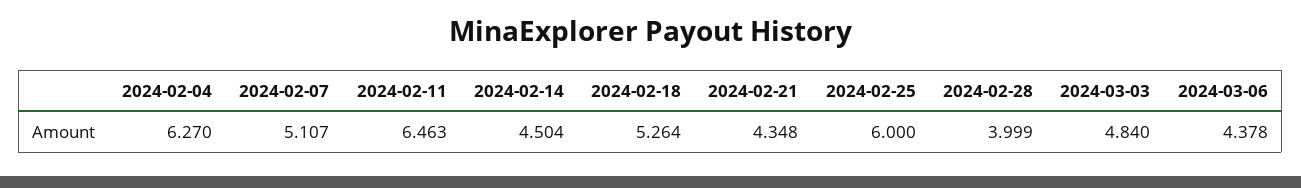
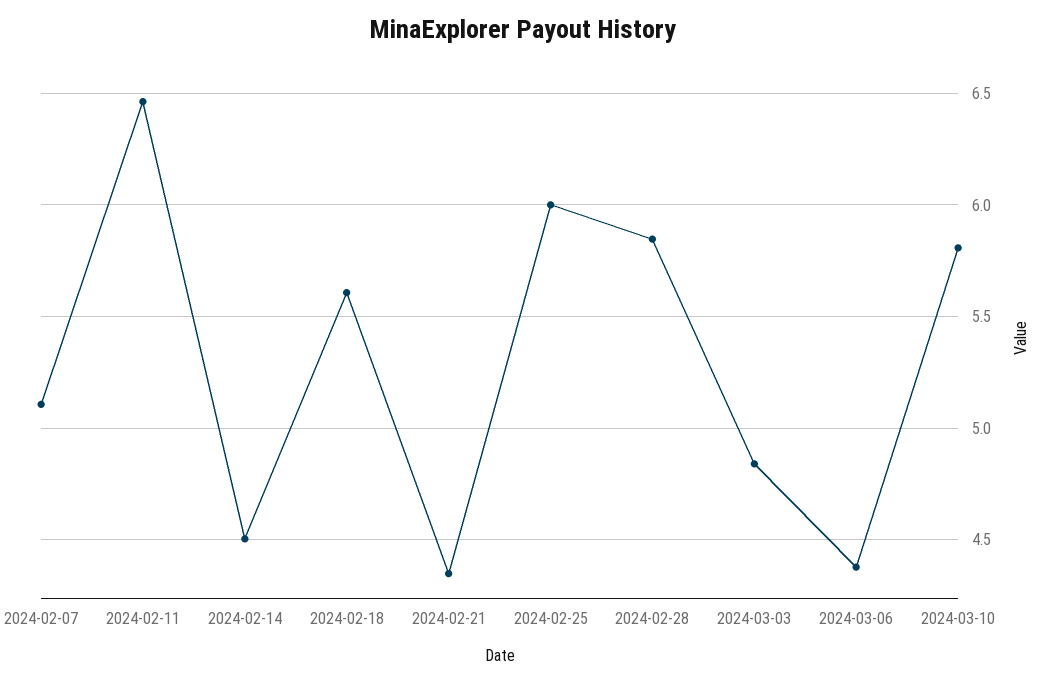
2024-02-04: 6.27 -> none
2024-02-18: 5.264 -> 5.6
2024-02-28: 3.999 -> 5.85
2024-03-10: none -> 5.8

